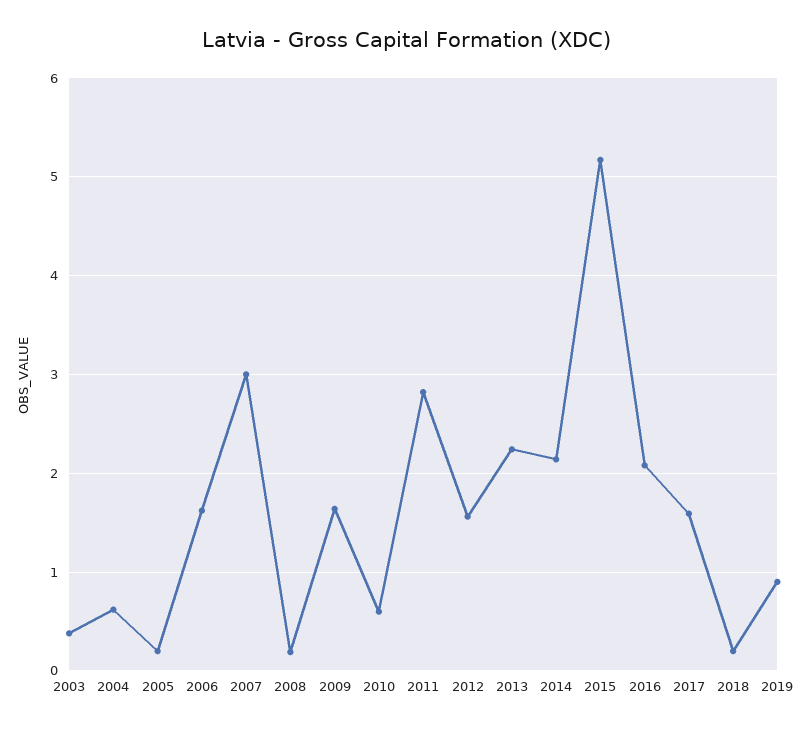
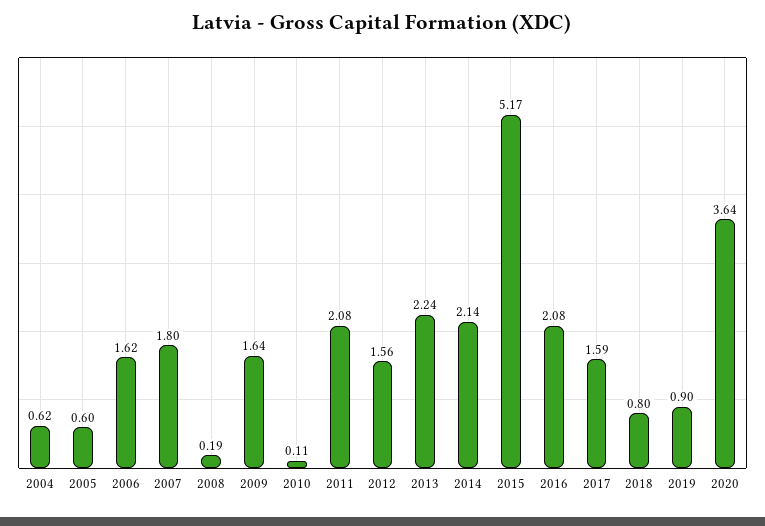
2003: 0.4 -> none
2005: 0.2 -> 0.6
2007: 3 -> 1.8
2010: 0.6 -> 0.11
2011: 2.8 -> 2.08
2018: 0.2 -> 0.8
2020: none -> 3.64

